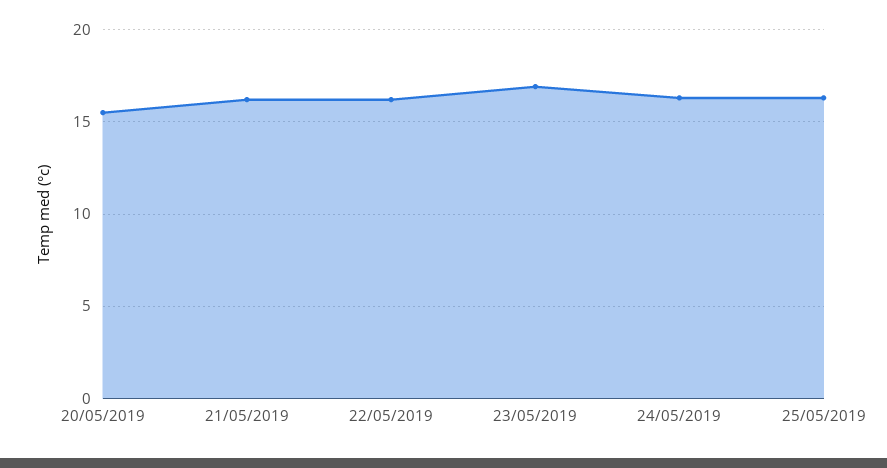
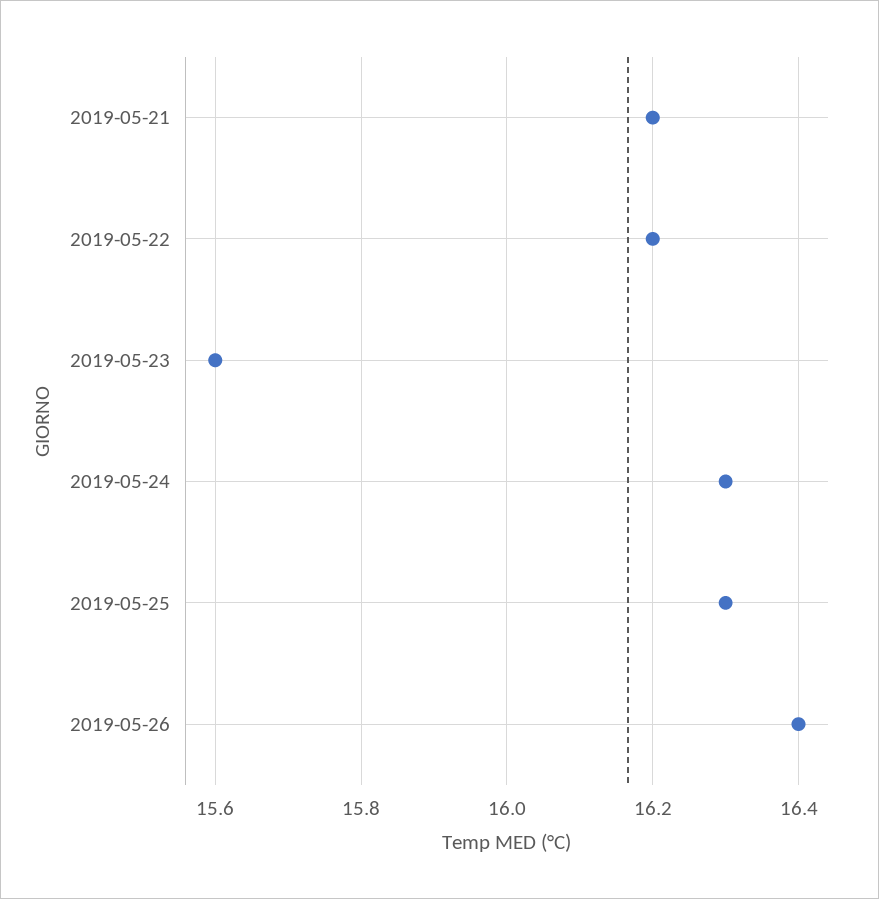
20/05/2019: 15.5 -> none
23/05/2019: 17 -> 15.6
2019-05-26: none -> 16.4

